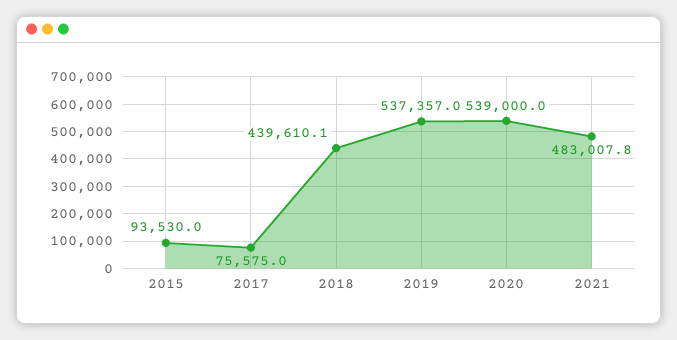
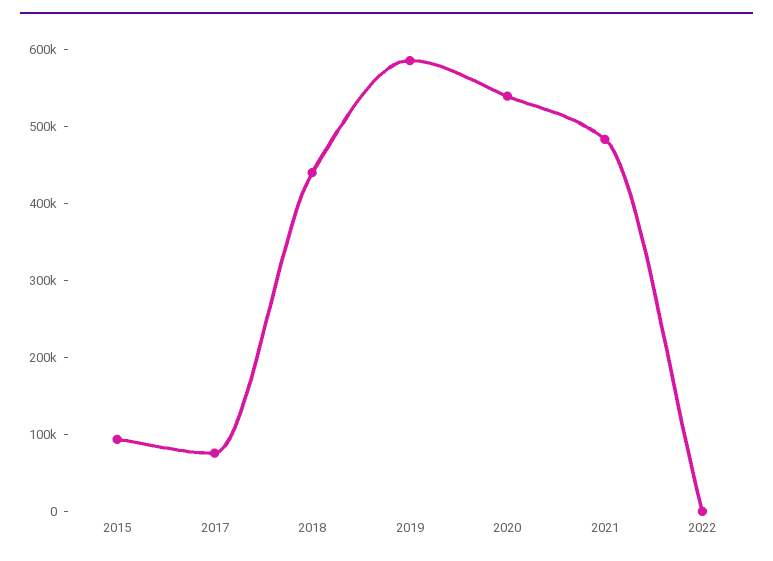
2019: 537357 -> 580000
2022: none -> 0

